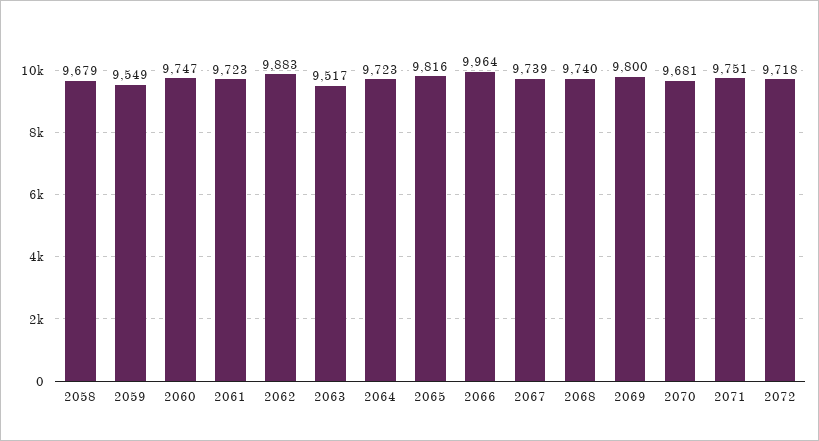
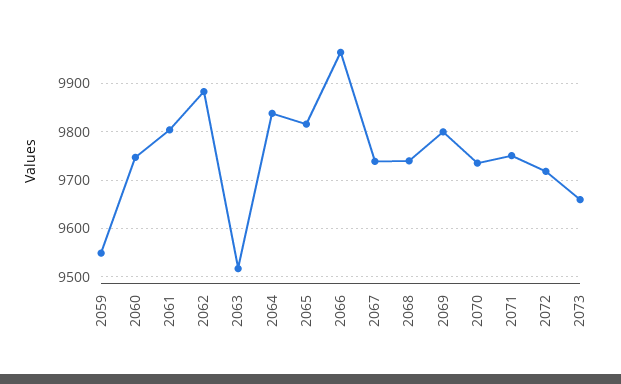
2058: 9679 -> none
2061: 9723 -> 9800
2064: 9723 -> 9840
2070: 9681 -> 9740
2073: none -> 9660

